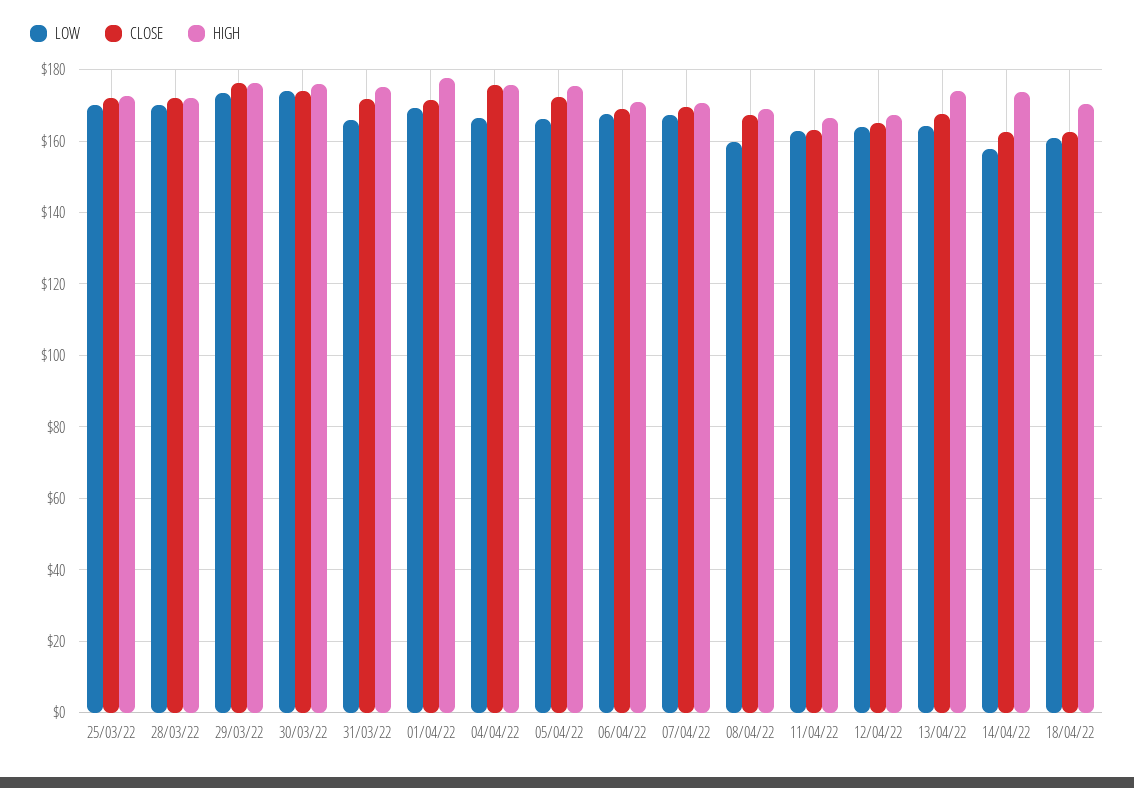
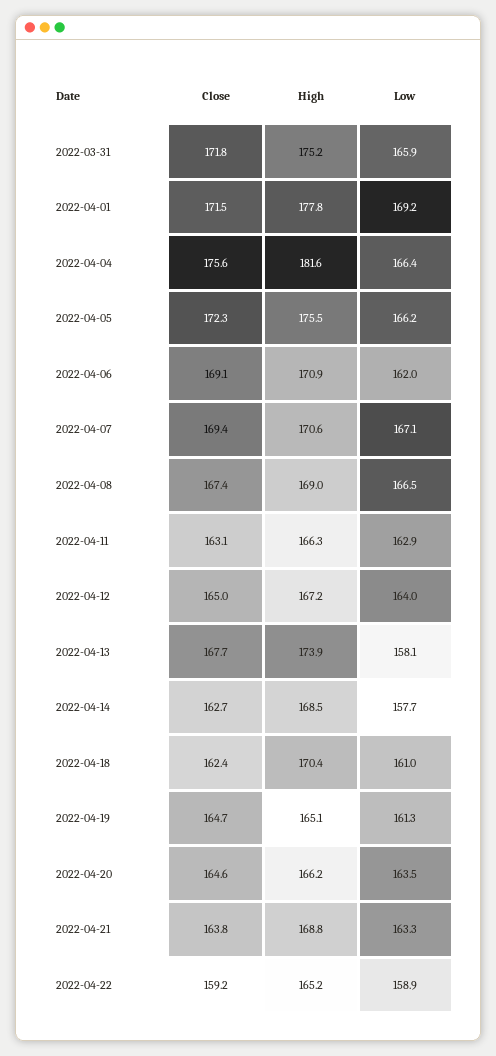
LOW, 25/03/22: 170 -> none
CLOSE, 25/03/22: 172 -> none
HIGH, 25/03/22: 172 -> none
LOW, 28/03/22: 170 -> none
CLOSE, 28/03/22: 172 -> none
HIGH, 28/03/22: 172 -> none
LOW, 29/03/22: 174 -> none
CLOSE, 29/03/22: 176 -> none
HIGH, 29/03/22: 176 -> none
LOW, 30/03/22: 174 -> none
CLOSE, 30/03/22: 174 -> none
HIGH, 30/03/22: 176 -> none
HIGH, 04/04/22: 176 -> 181.6
LOW, 06/04/22: 168 -> 162
LOW, 08/04/22: 160 -> 166.5
LOW, 13/04/22: 164 -> 158.1
HIGH, 14/04/22: 174 -> 168.5
CLOSE, 2022-04-19: none -> 164.7
HIGH, 2022-04-19: none -> 165.1
LOW, 2022-04-19: none -> 161.3
CLOSE, 2022-04-20: none -> 164.6
HIGH, 2022-04-20: none -> 166.2
LOW, 2022-04-20: none -> 163.5
CLOSE, 2022-04-21: none -> 163.8
HIGH, 2022-04-21: none -> 168.8
LOW, 2022-04-21: none -> 163.3
CLOSE, 2022-04-22: none -> 159.2
HIGH, 2022-04-22: none -> 165.2
LOW, 2022-04-22: none -> 158.9

